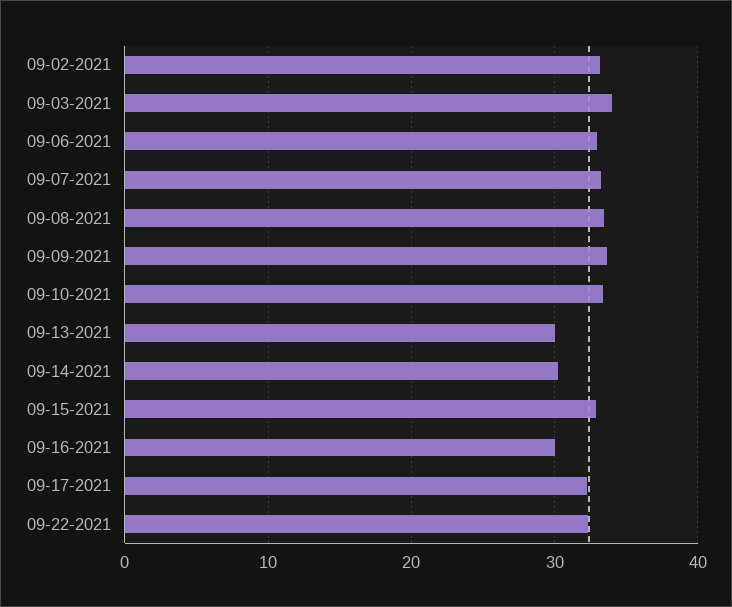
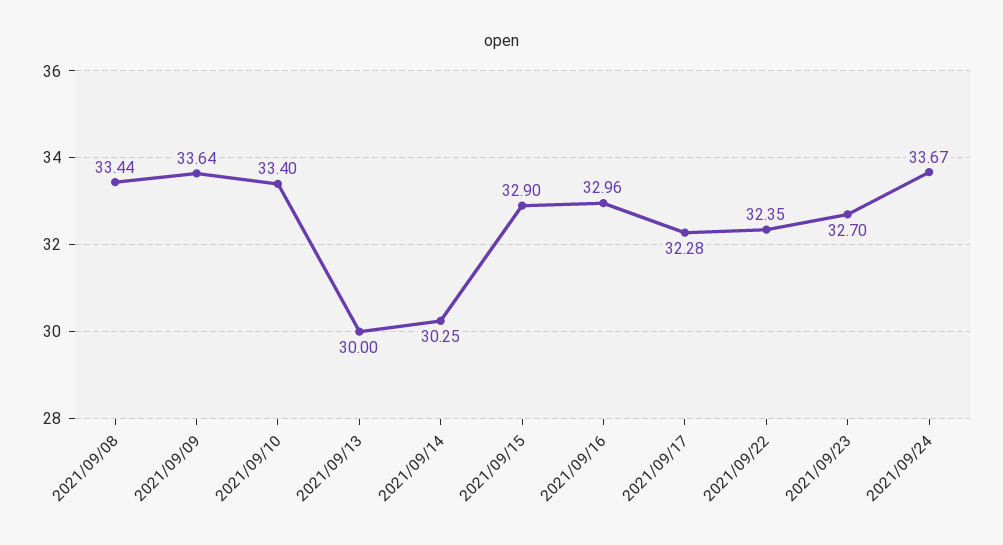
09-02-2021: 33 -> none
09-03-2021: 34 -> none
09-06-2021: 33 -> none
09-07-2021: 33 -> none
09-16-2021: 30 -> 32.96
2021/09/23: none -> 32.7
2021/09/24: none -> 33.67

